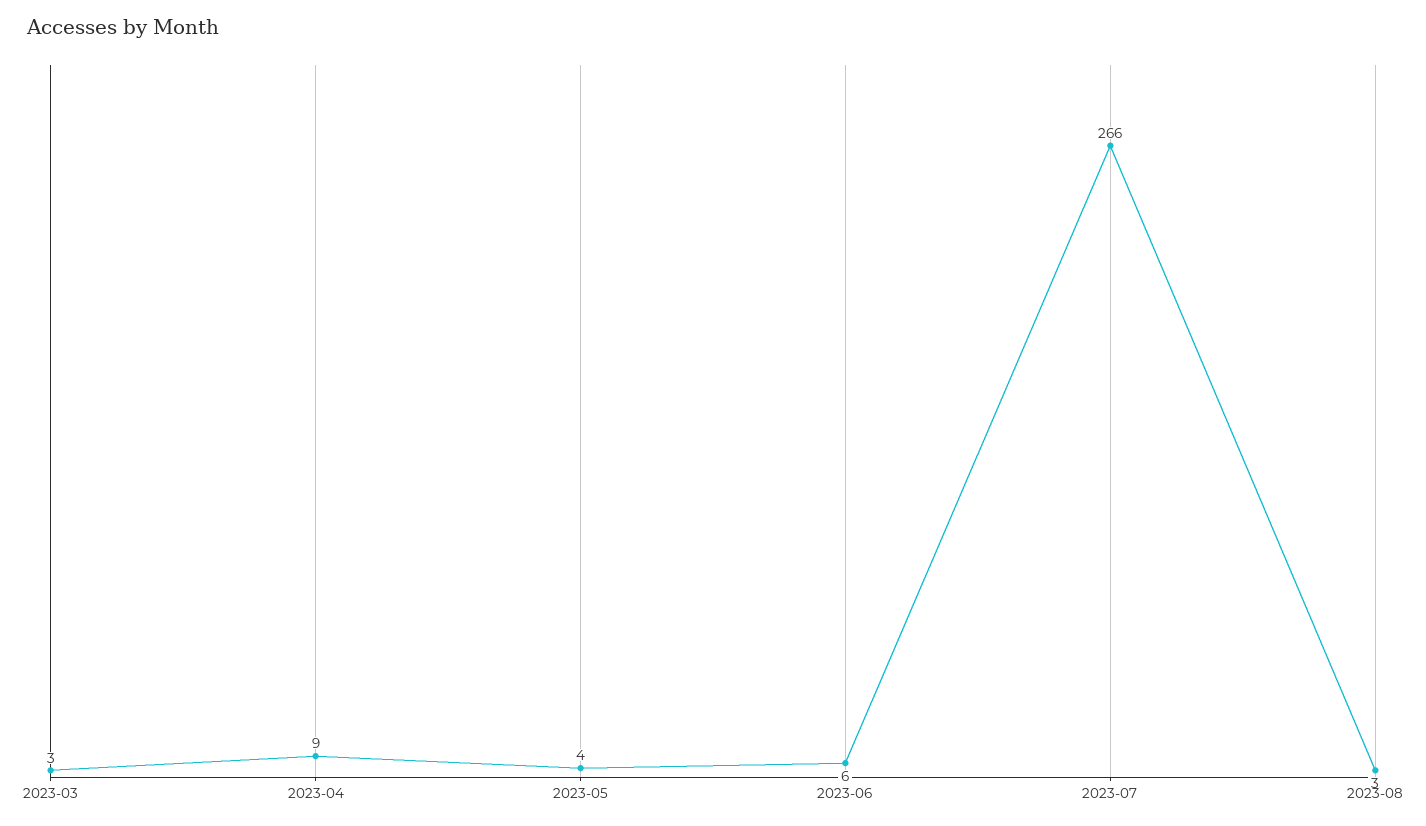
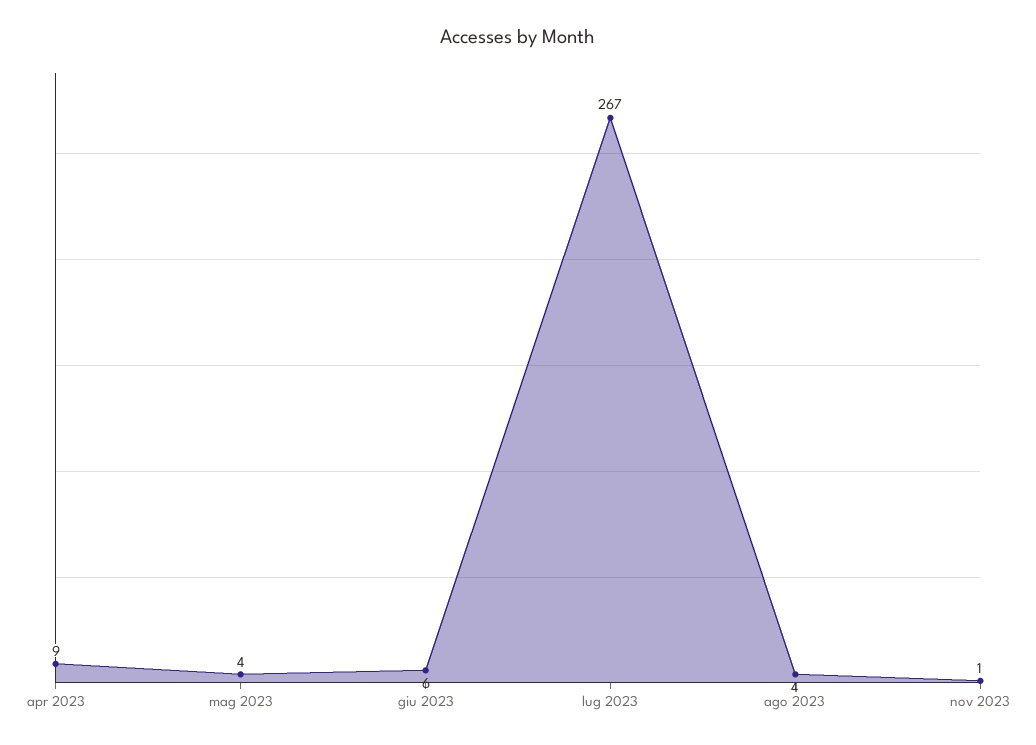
2023-03: 3 -> none
2023-07: 266 -> 267
2023-08: 3 -> 4
nov 2023: none -> 1

